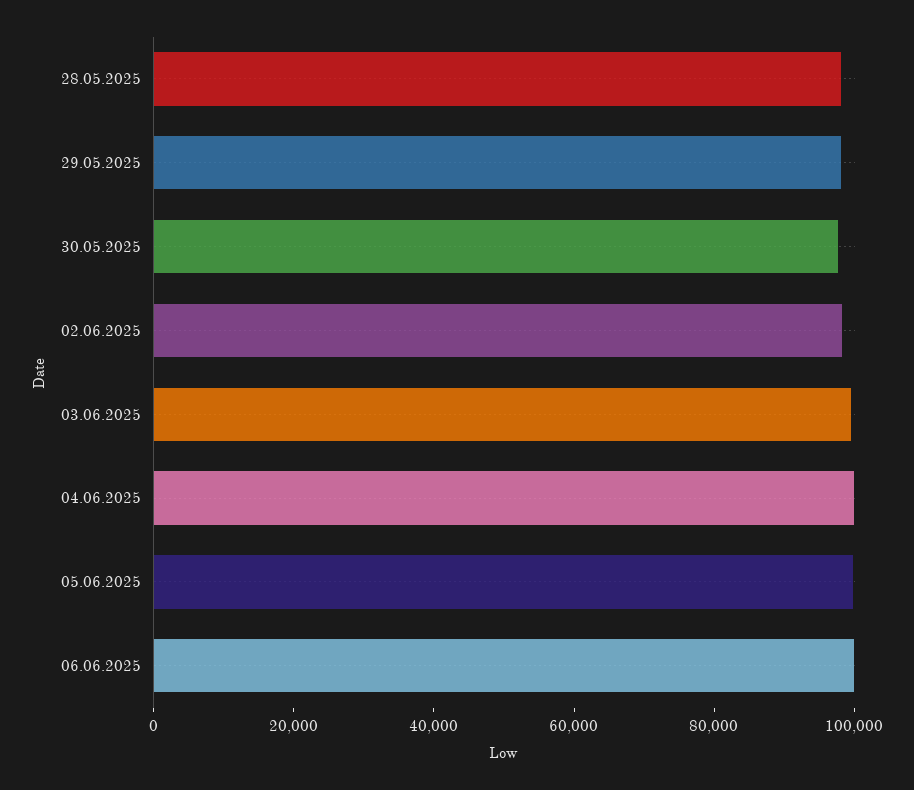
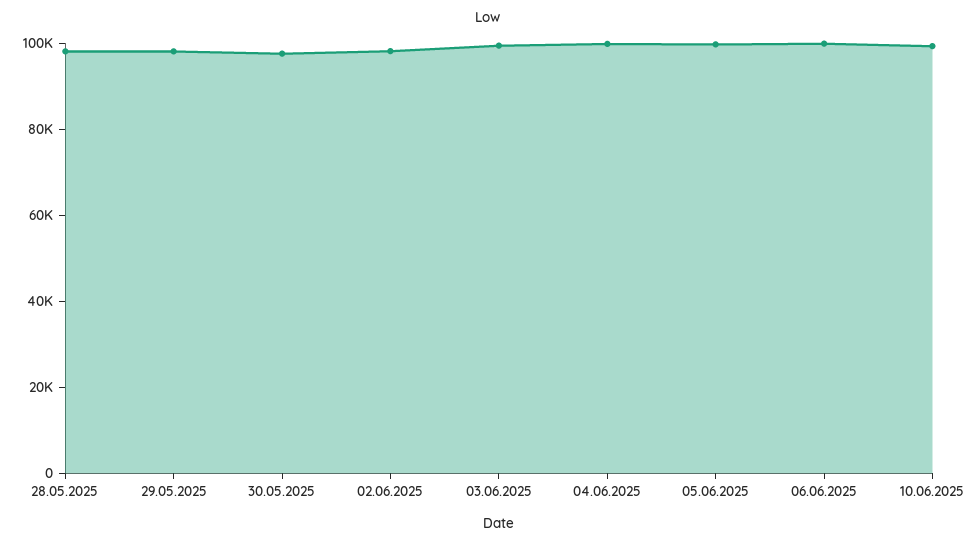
10.06.2025: none -> 100000

